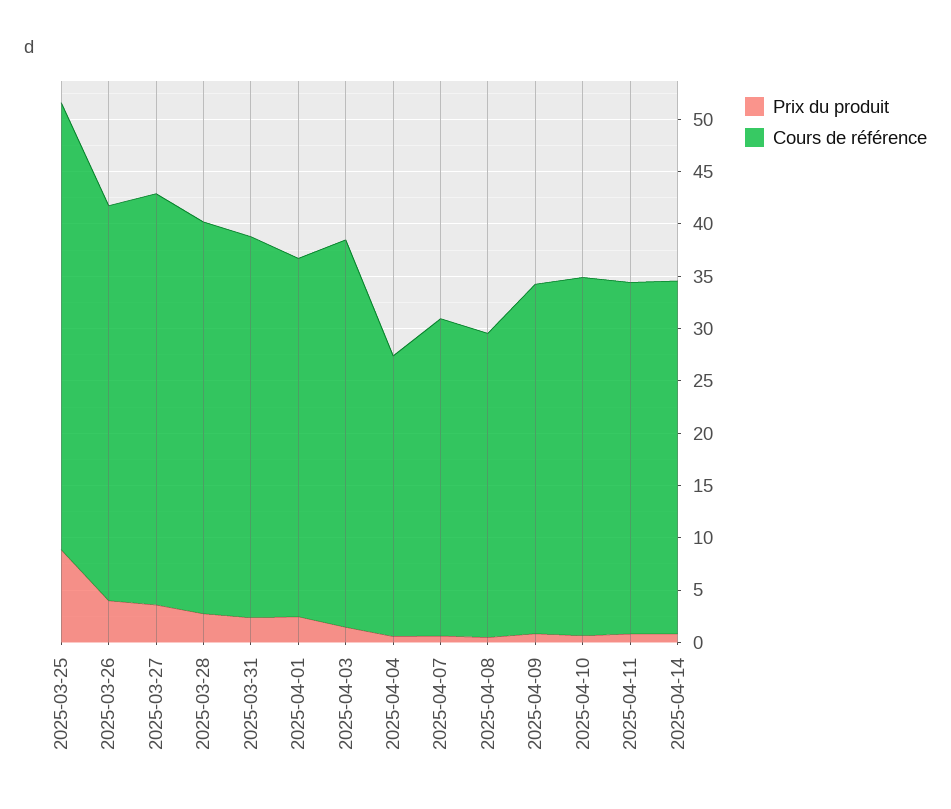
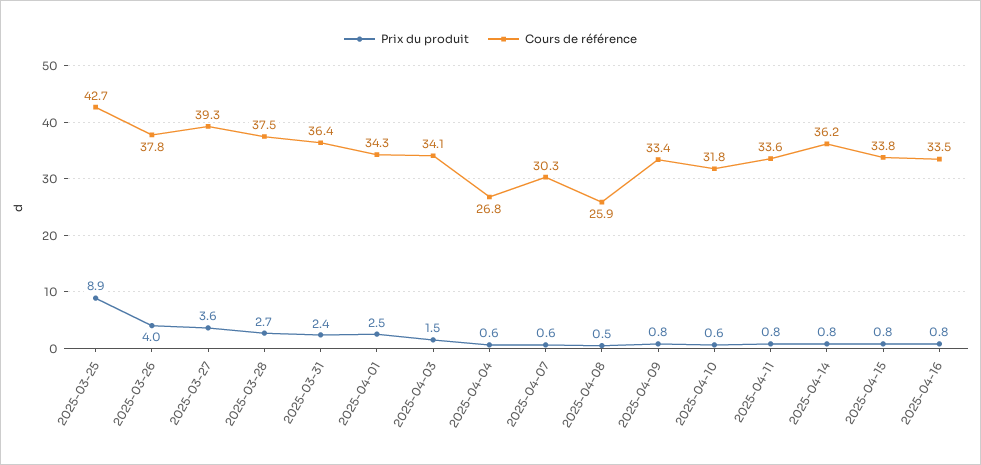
Cours de référence, 2025-04-03: 37 -> 34.1
Cours de référence, 2025-04-08: 29 -> 25.9
Cours de référence, 2025-04-10: 34 -> 31.8
Cours de référence, 2025-04-14: 34 -> 36.2
Prix du produit, 2025-04-15: none -> 0.8
Cours de référence, 2025-04-15: none -> 33.8
Prix du produit, 2025-04-16: none -> 0.8
Cours de référence, 2025-04-16: none -> 33.5

